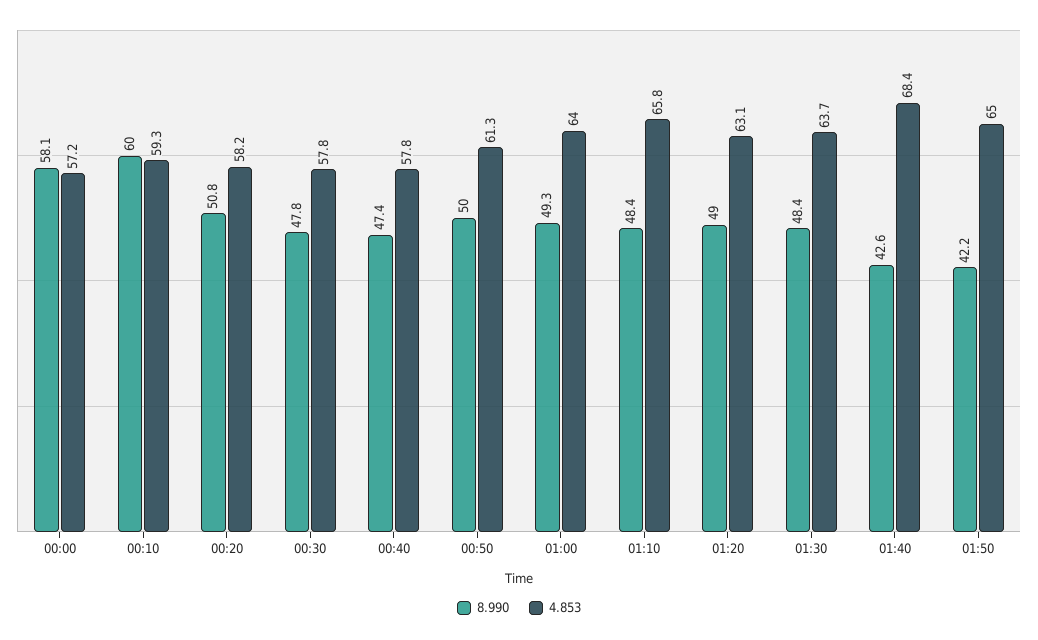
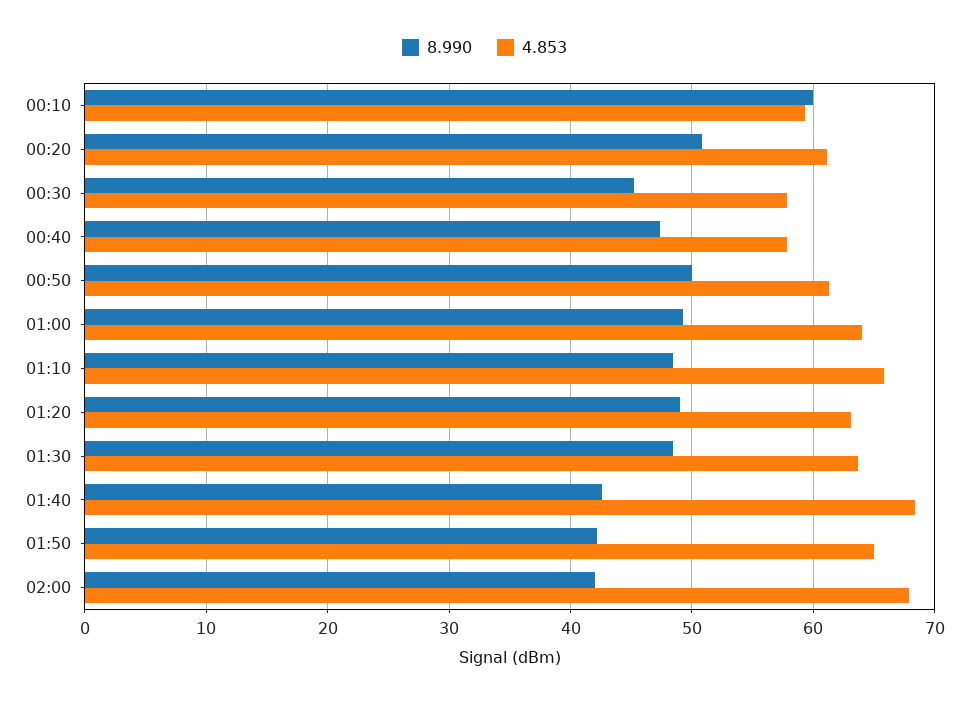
8.990, 00:00: 58.1 -> none
4.853, 00:00: 57.2 -> none
4.853, 00:20: 58.2 -> 61
8.990, 00:30: 47.8 -> 45
8.990, 02:00: none -> 42
4.853, 02:00: none -> 68

